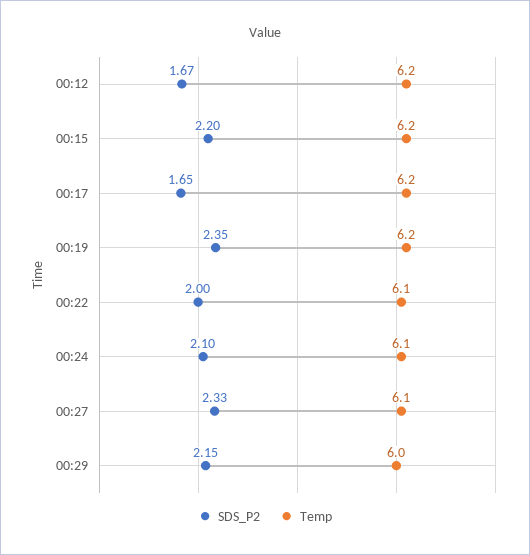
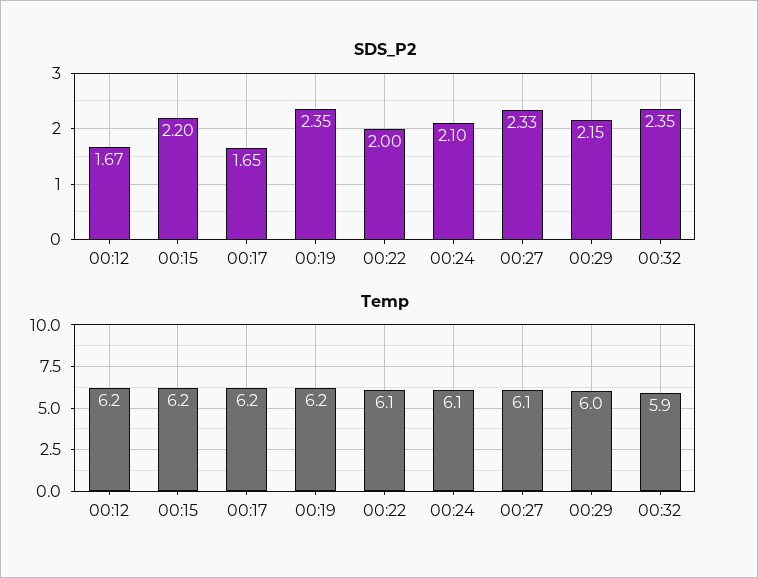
SDS_P2, 00:32: none -> 2.35
Temp, 00:32: none -> 5.9

